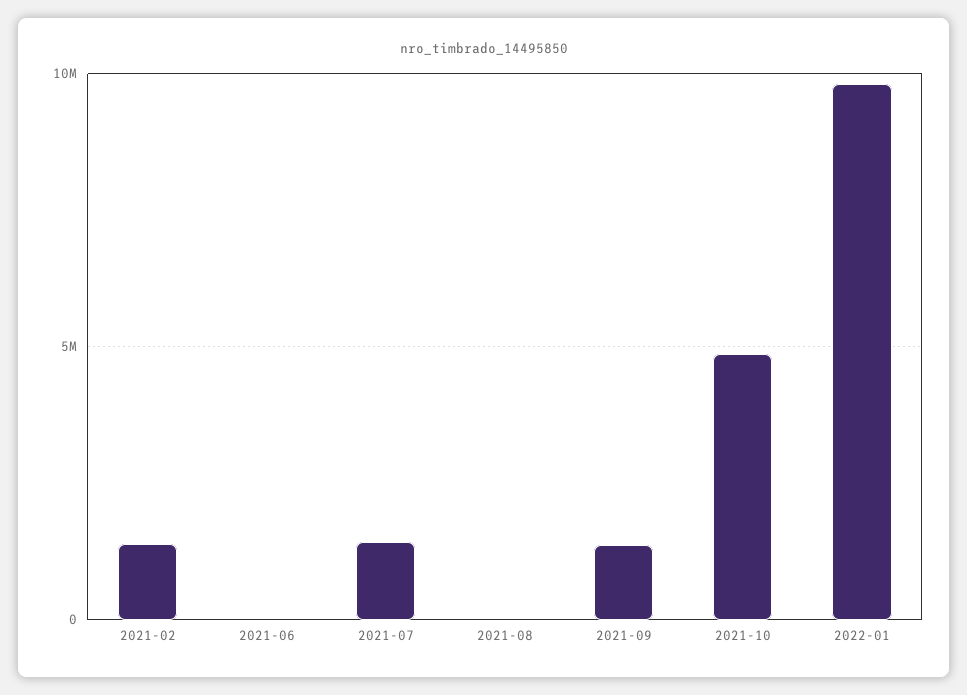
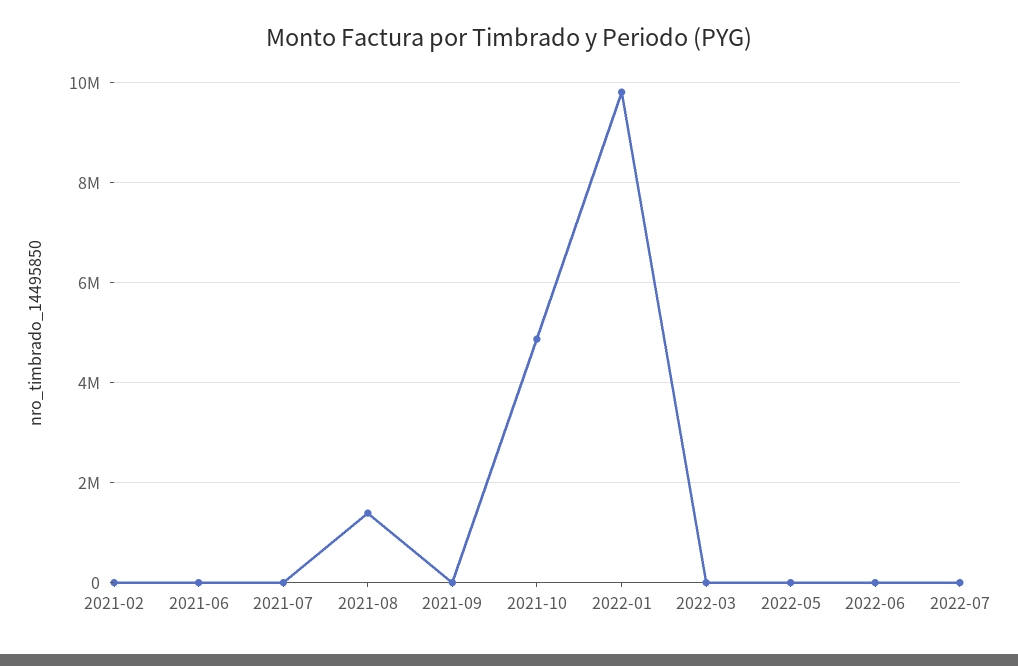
2021-02: 1500000 -> 0
2021-07: 1500000 -> 0
2021-08: 0 -> 1400000
2021-09: 1500000 -> 0
2022-03: none -> 0
2022-05: none -> 0
2022-06: none -> 0
2022-07: none -> 0

